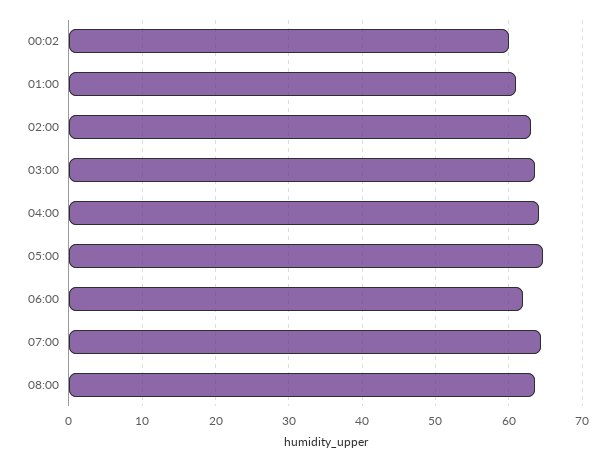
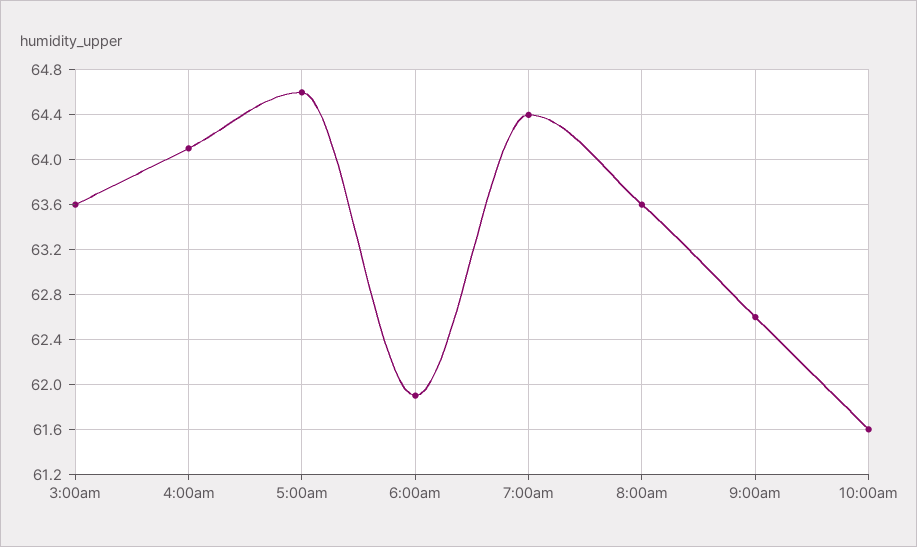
00:02: 60 -> none
01:00: 61 -> none
02:00: 63 -> none
9:00am: none -> 62.6
10:00am: none -> 61.6

